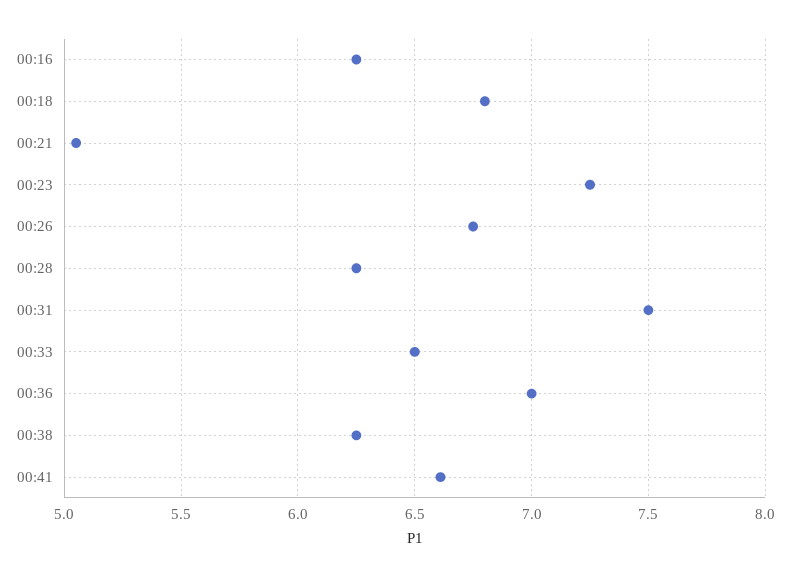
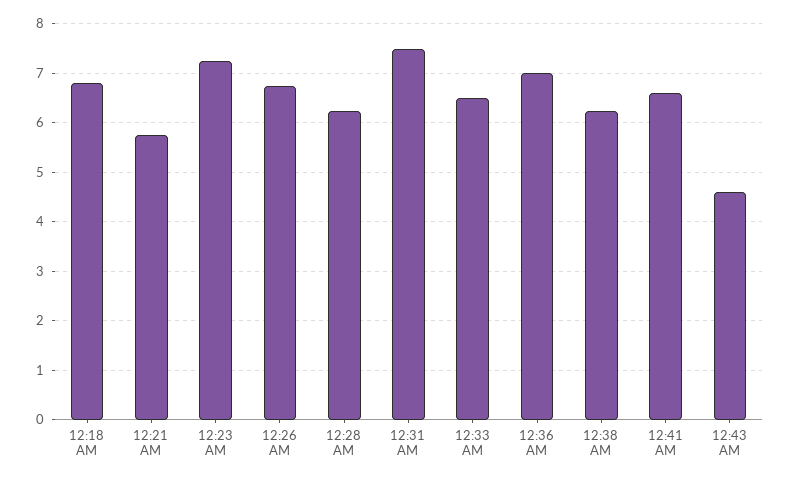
00:16: 6.25 -> none
00:21: 5.05 -> 5.8
12:43 AM: none -> 4.6

